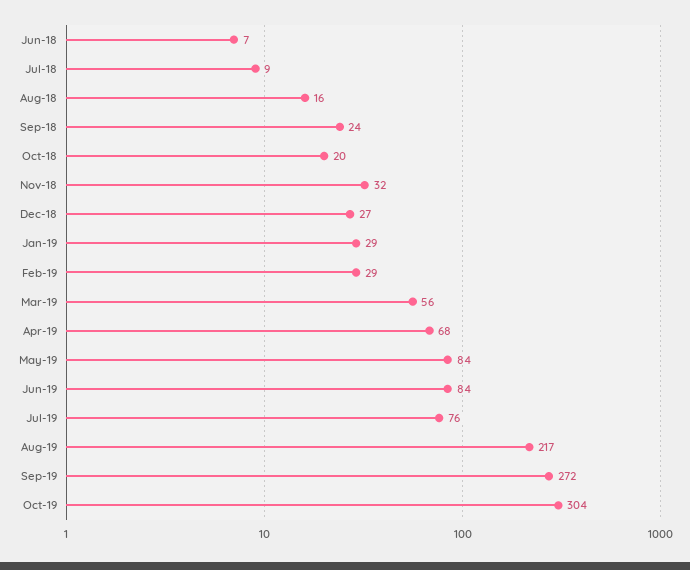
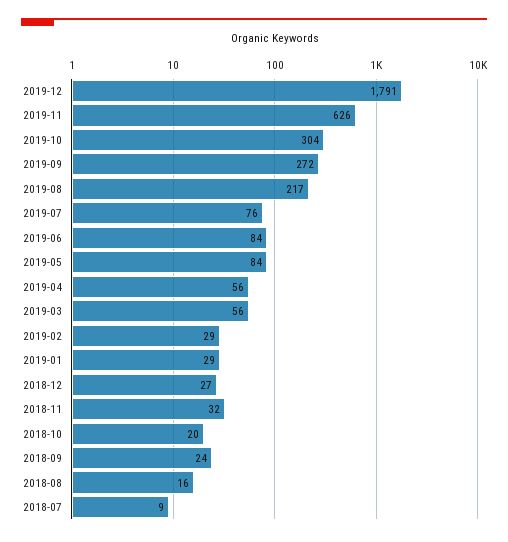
Jun-18: 7 -> none
Apr-19: 68 -> 56
2019-12: none -> 1791
2019-11: none -> 626

